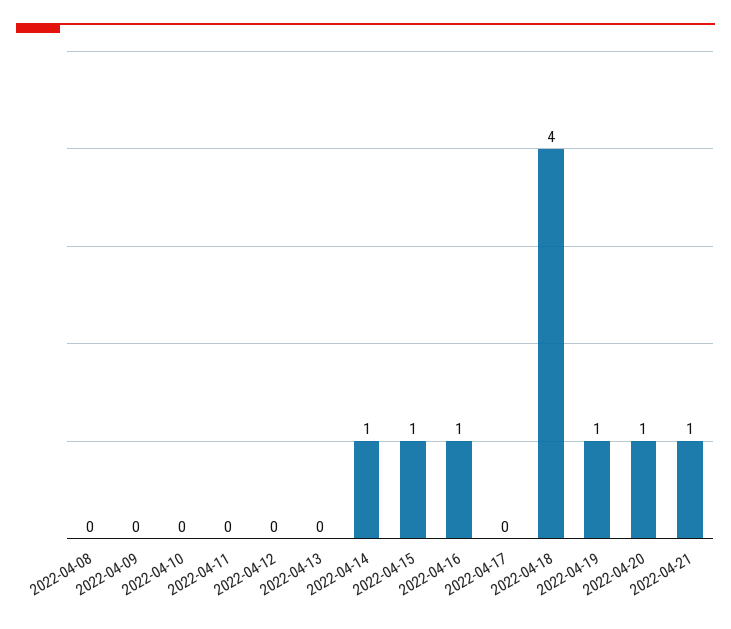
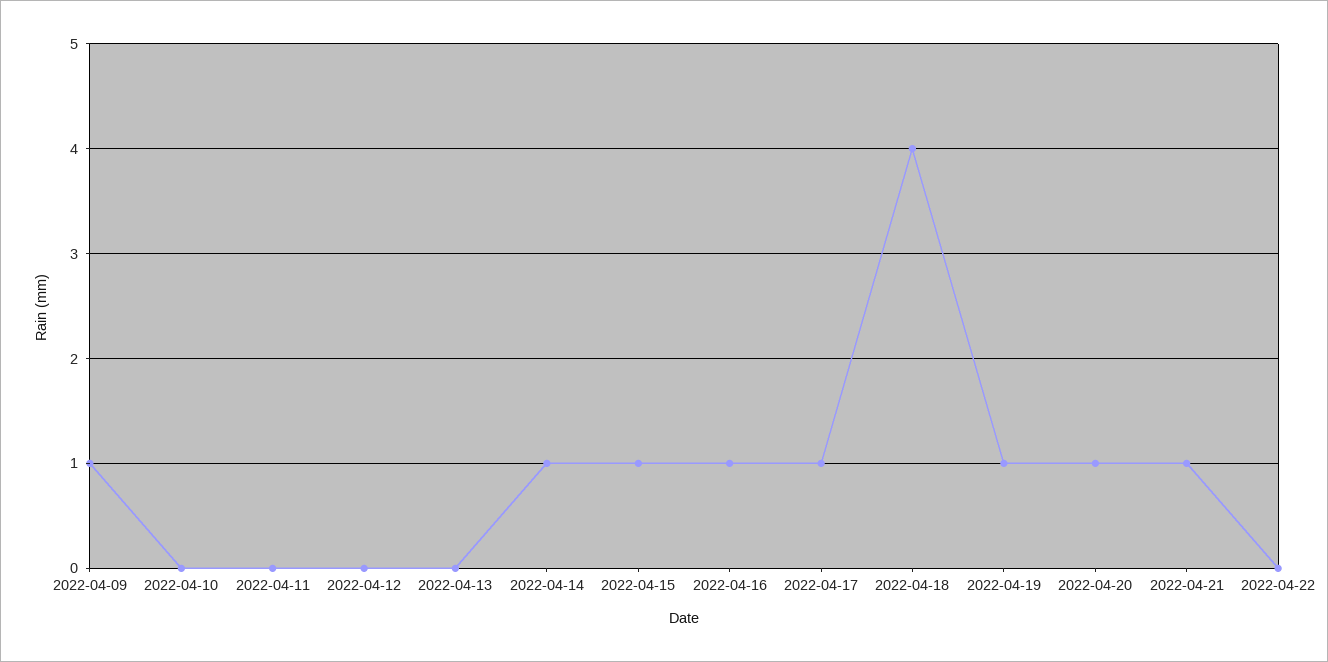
2022-04-08: 0 -> none
2022-04-09: 0 -> 1
2022-04-17: 0 -> 1
2022-04-22: none -> 0

